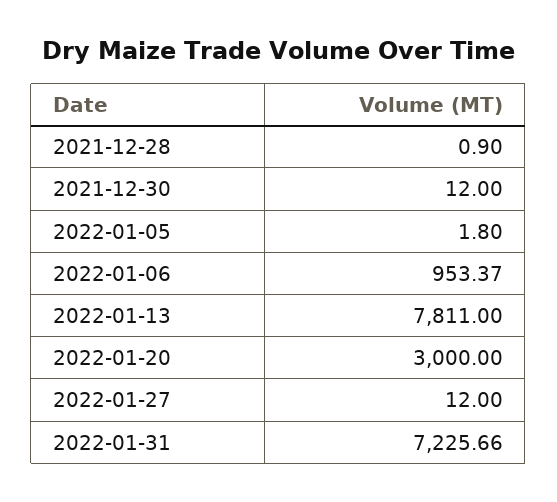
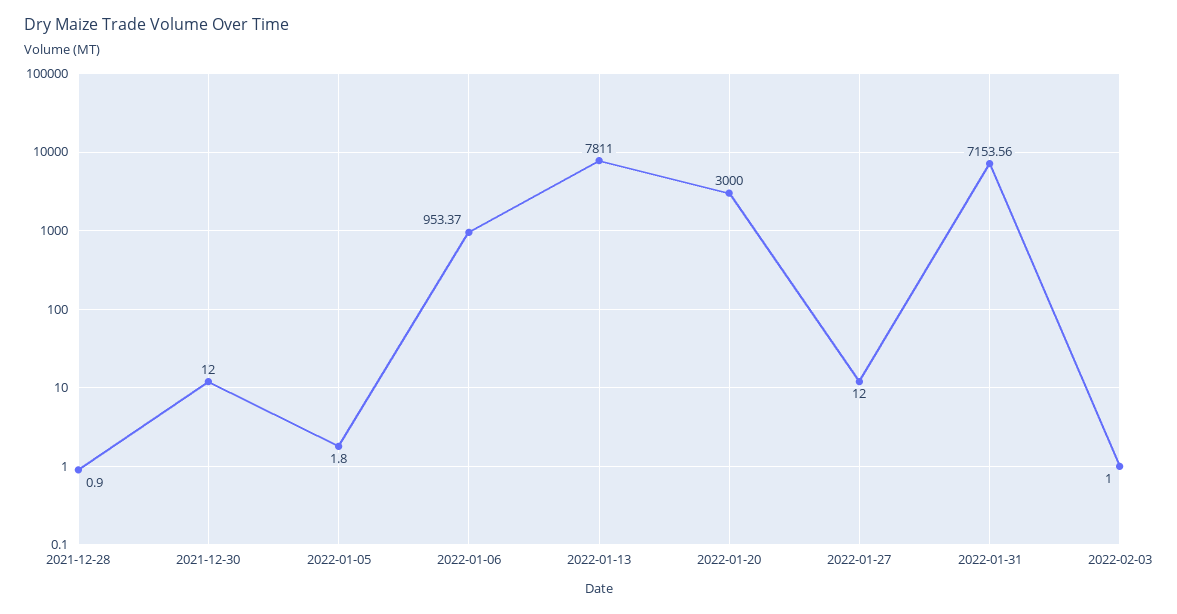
2022-01-31: 7225.66 -> 7153.56
2022-02-03: none -> 1

